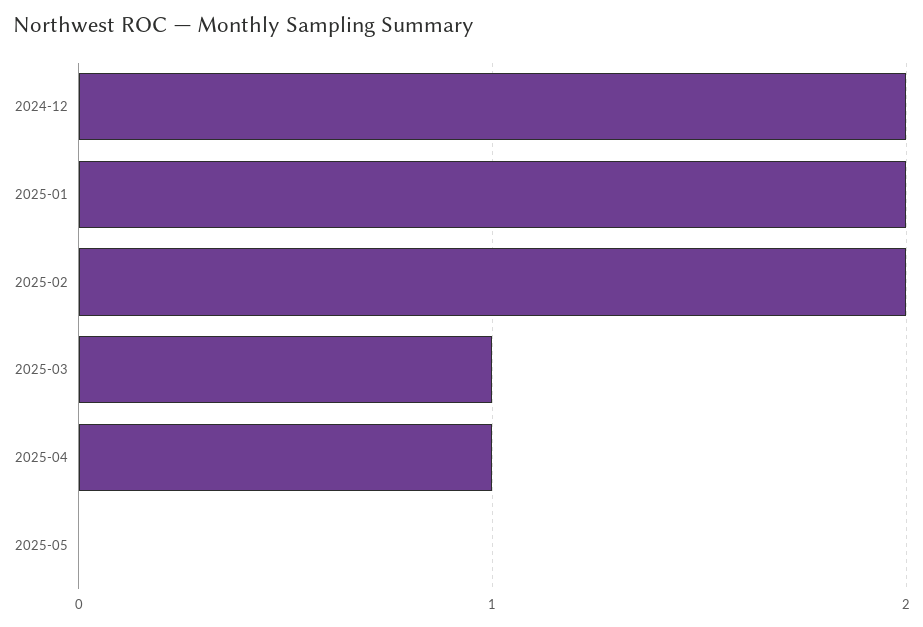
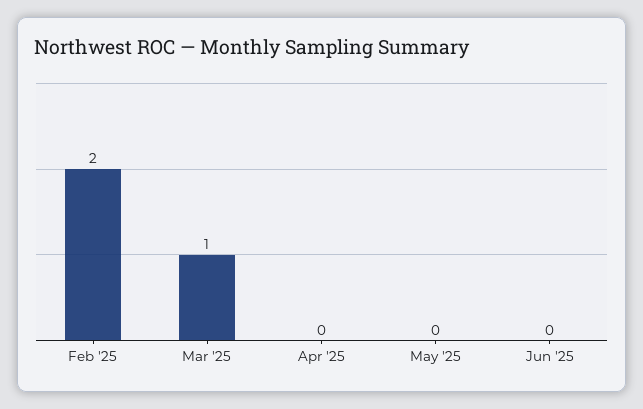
2024-12: 2 -> none
2025-01: 2 -> none
2025-04: 1 -> 0
Jun '25: none -> 0

